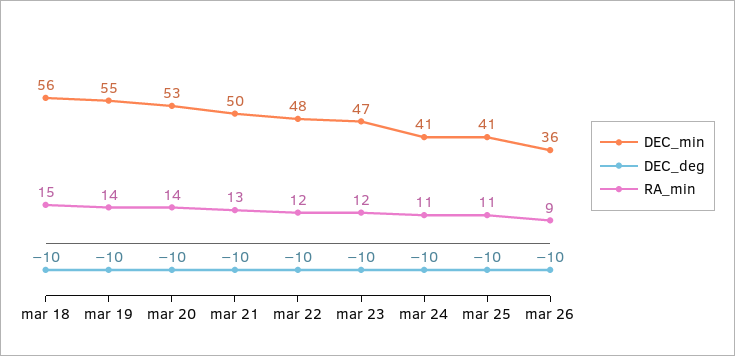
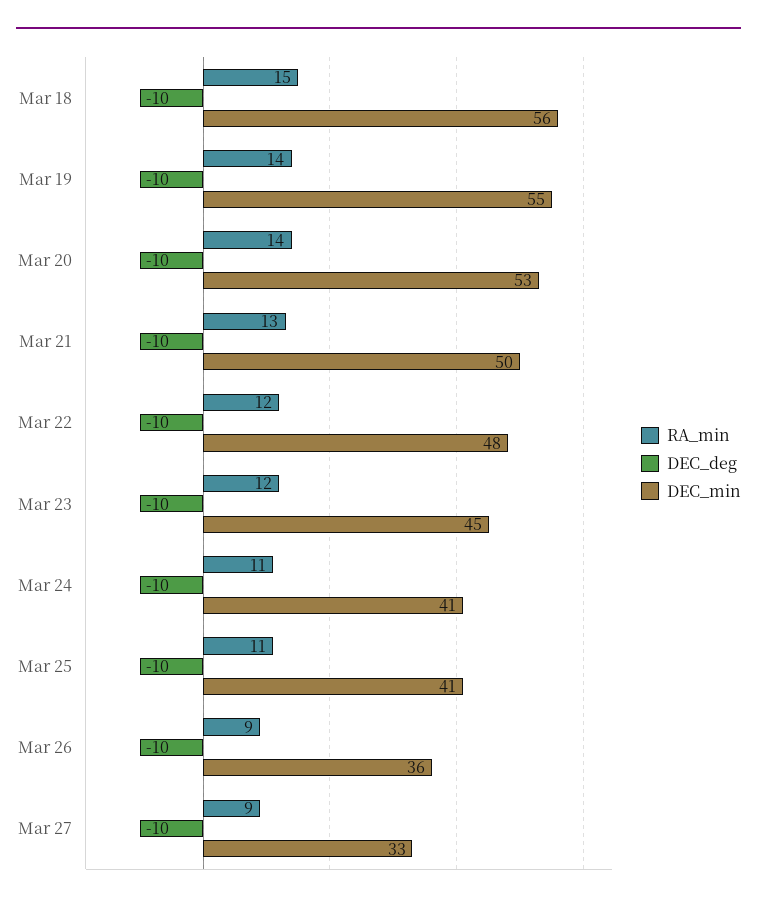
DEC_min, mar 23: 47 -> 45
RA_min, Mar 27: none -> 9
DEC_deg, Mar 27: none -> -10
DEC_min, Mar 27: none -> 33

